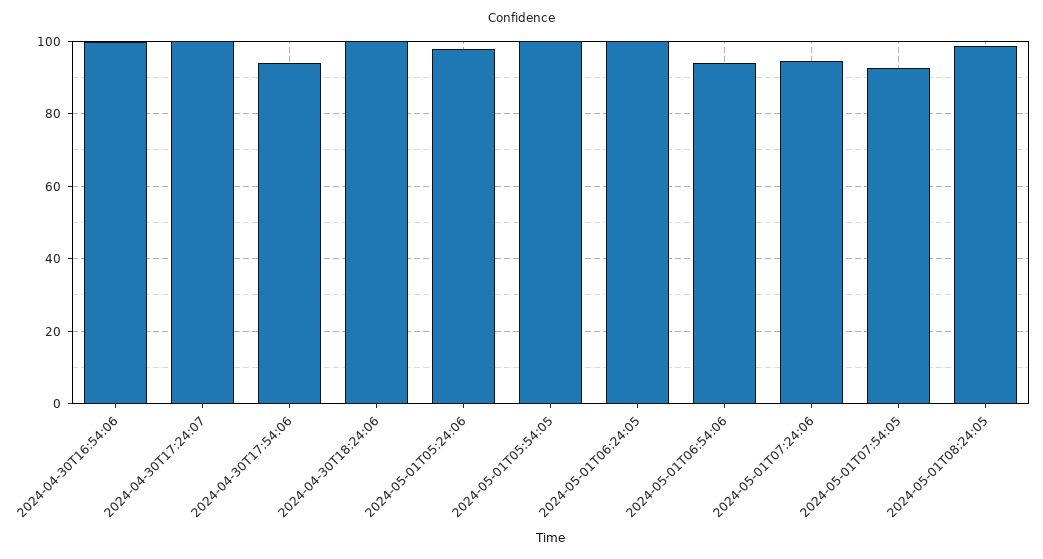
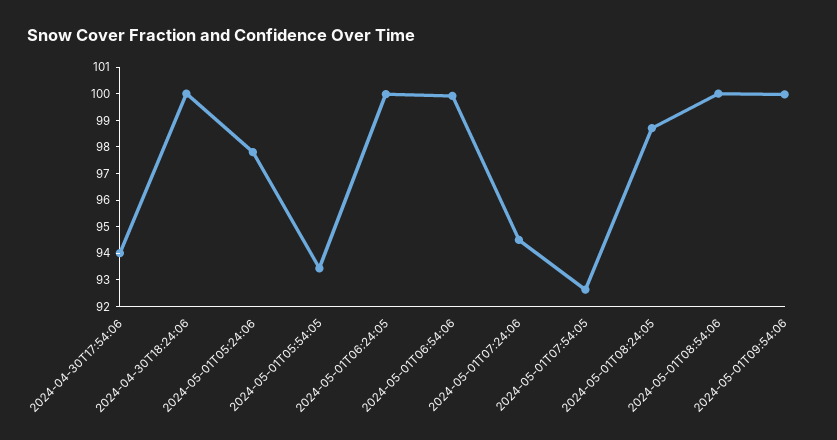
2024-04-30T16:54:06: 100 -> none
2024-04-30T17:24:07: 100 -> none
2024-05-01T05:54:05: 100 -> 93.5
2024-05-01T06:54:06: 94 -> 100
2024-05-01T08:54:06: none -> 100
2024-05-01T09:54:06: none -> 100

